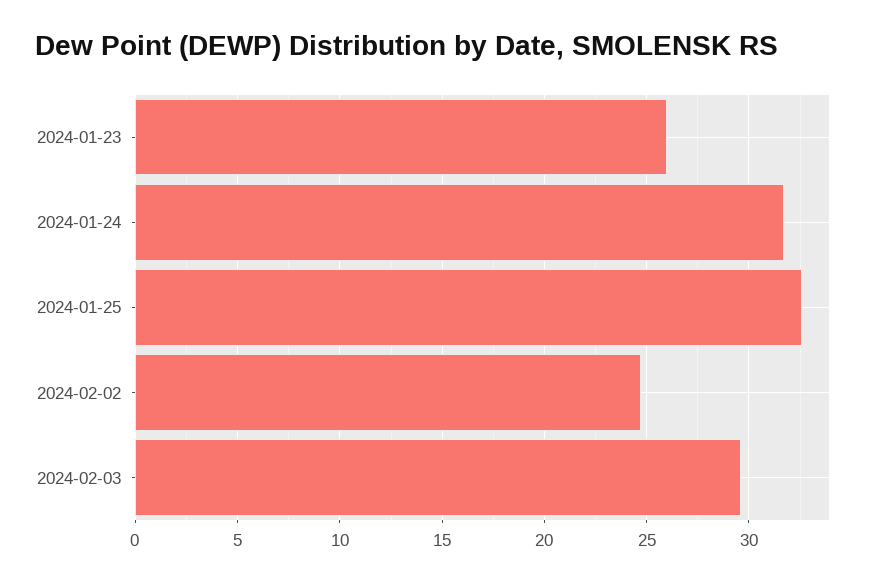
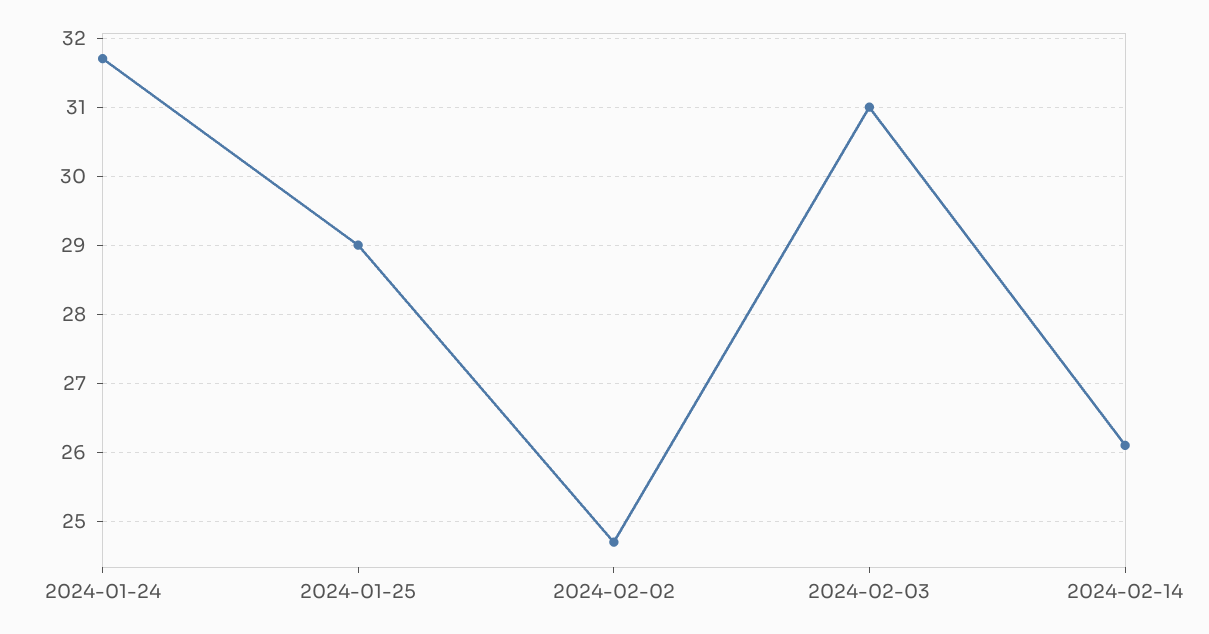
2024-01-23: 26 -> none
2024-01-25: 32.5 -> 29
2024-02-03: 29.5 -> 31
2024-02-14: none -> 26.1

